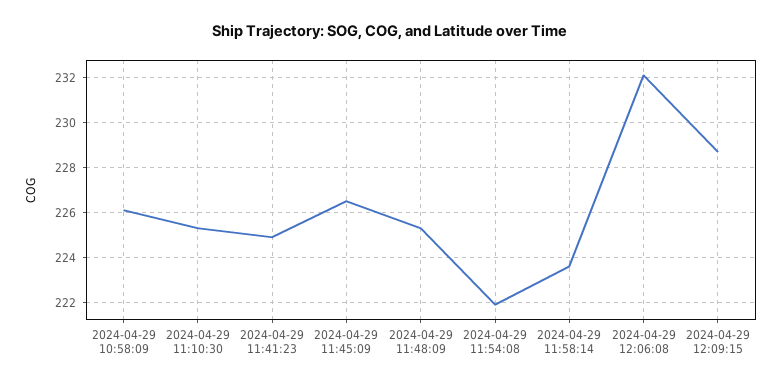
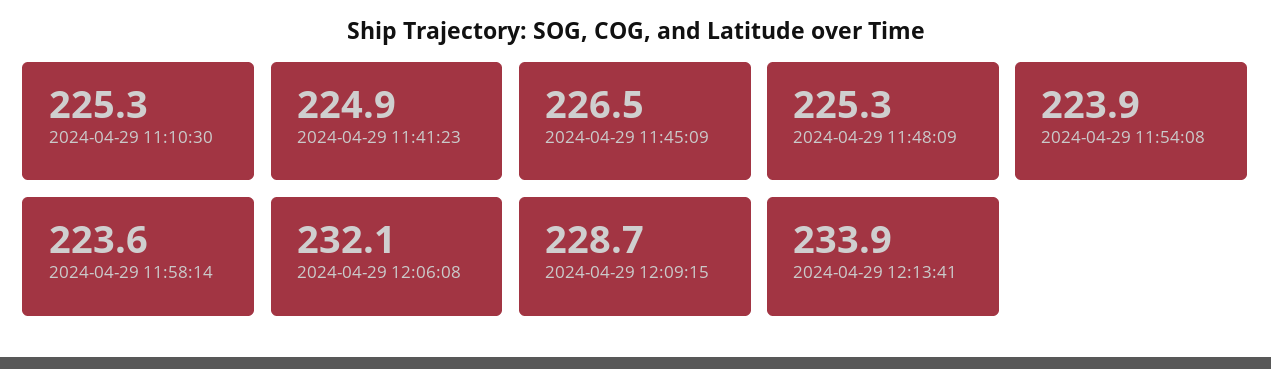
2024-04-29 10:58:09: 226 -> none
2024-04-29 11:54:08: 222 -> 223.9
2024-04-29 12:13:41: none -> 233.9

